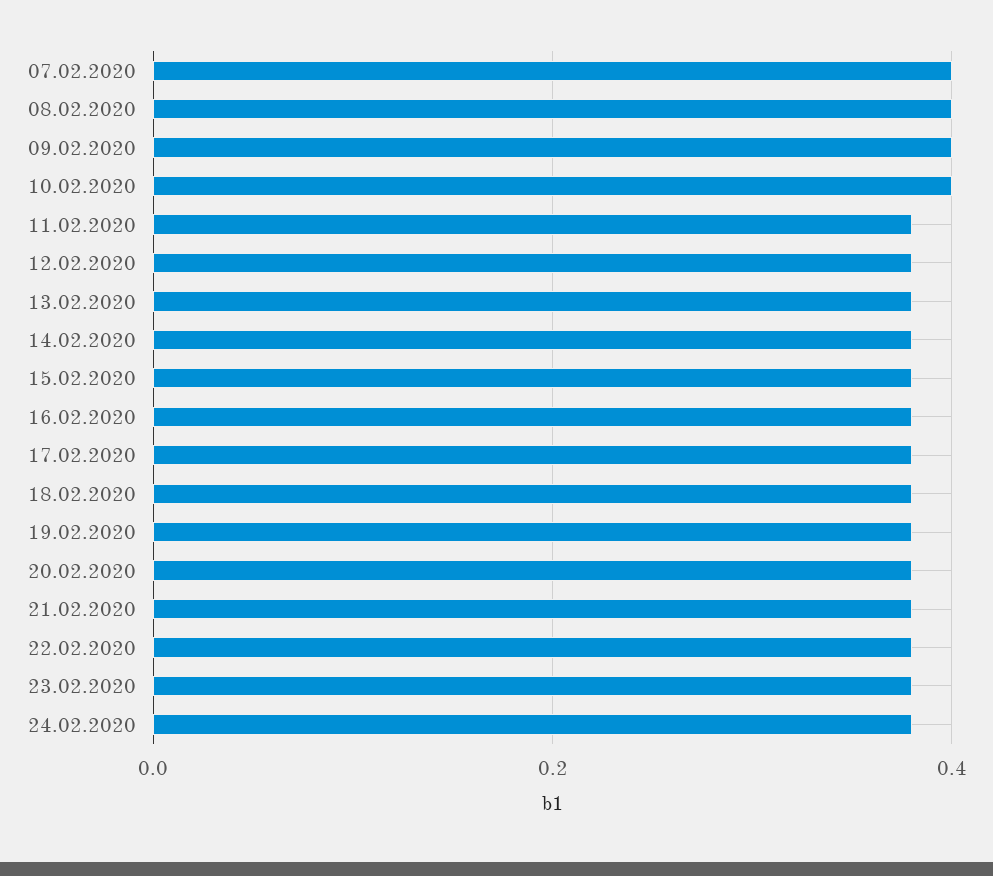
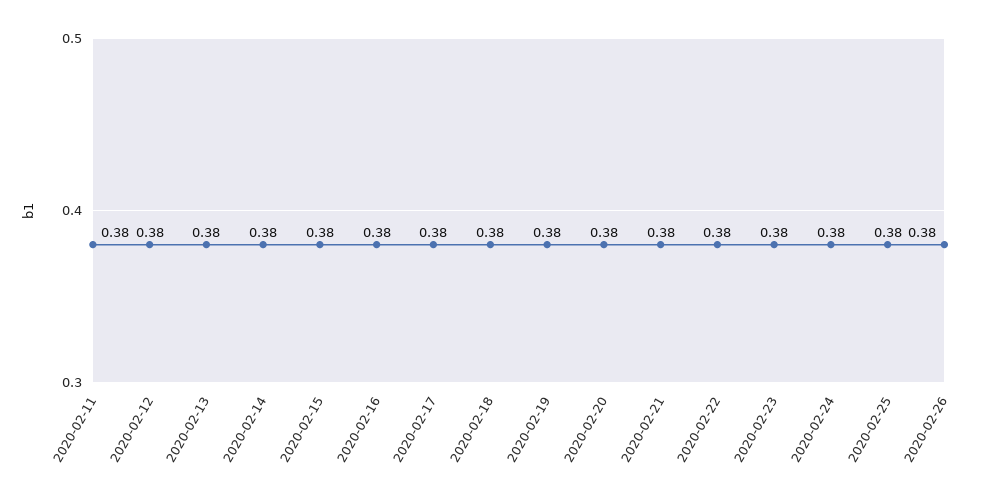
07.02.2020: 0.4 -> none
08.02.2020: 0.4 -> none
09.02.2020: 0.4 -> none
10.02.2020: 0.4 -> none
2020-02-25: none -> 0.38
2020-02-26: none -> 0.38

